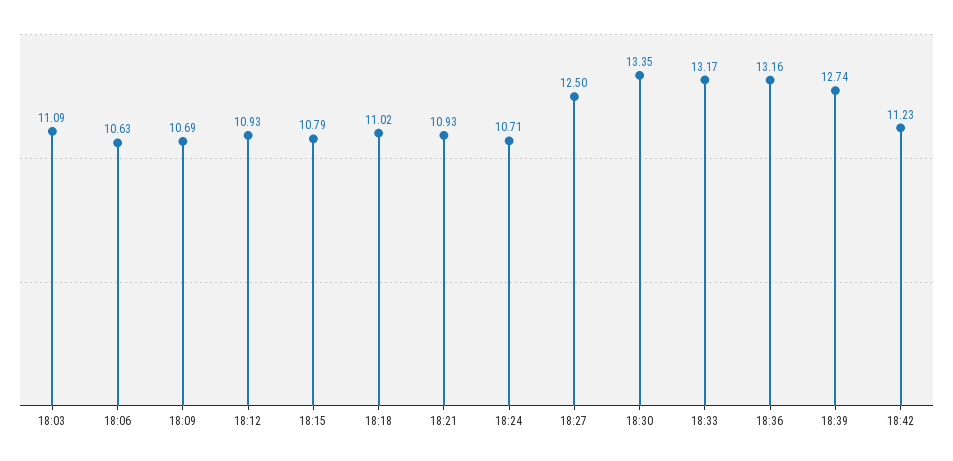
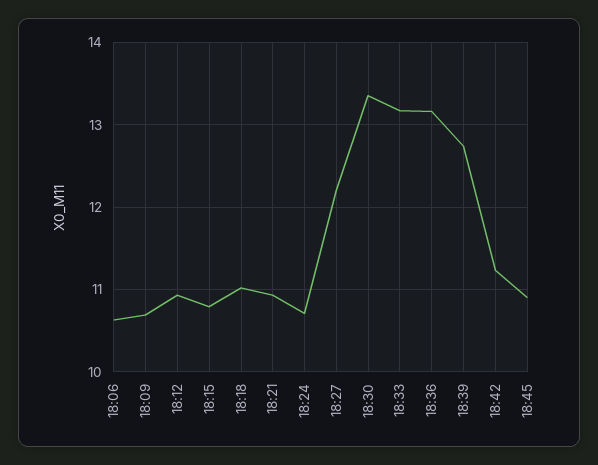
18:03: 11.09 -> none
18:27: 12.5 -> 12.2
18:45: none -> 10.9

